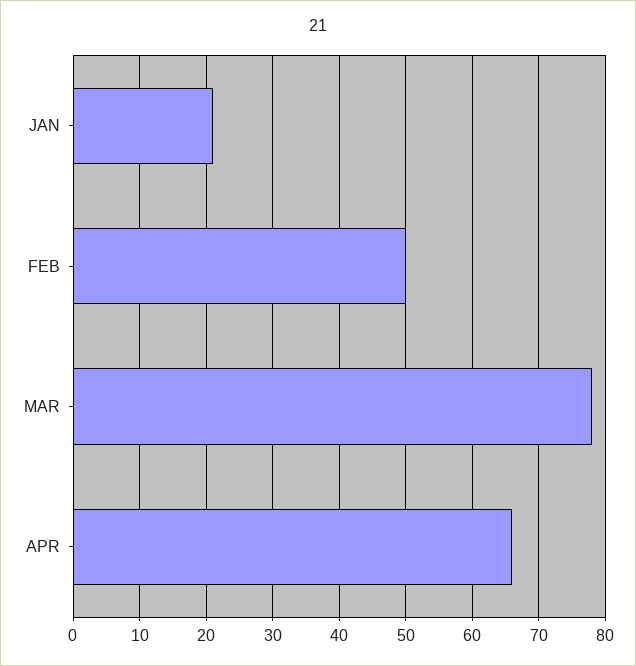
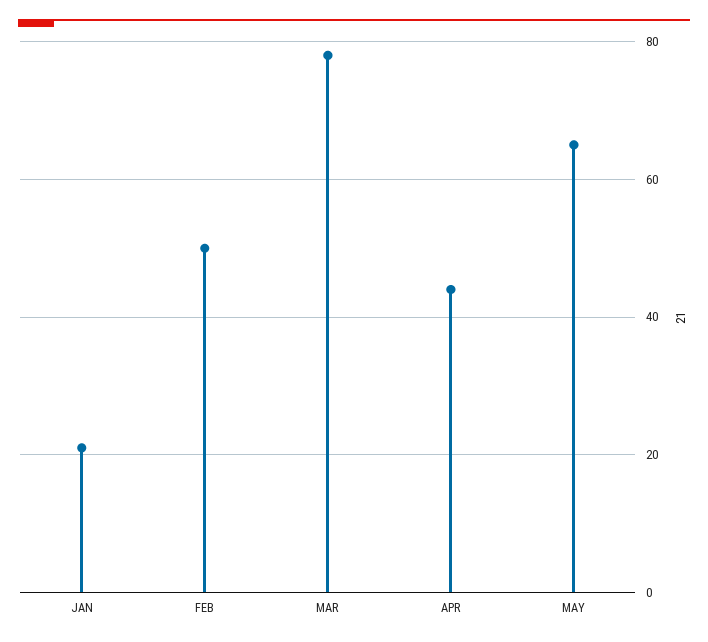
APR: 66 -> 45
MAY: none -> 65

